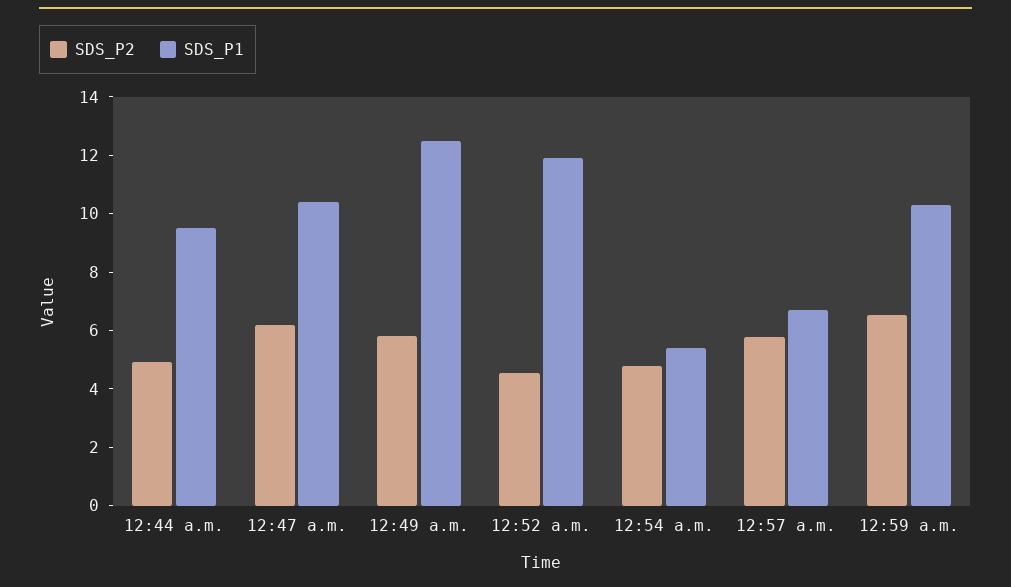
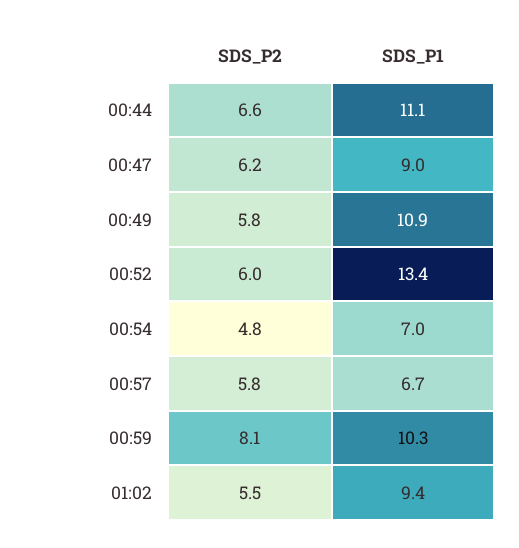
SDS_P2, 12:44 a.m.: 5 -> 6.6
SDS_P1, 12:44 a.m.: 9.5 -> 11.1
SDS_P1, 12:47 a.m.: 10.5 -> 9
SDS_P1, 12:49 a.m.: 12.5 -> 10.9
SDS_P2, 12:52 a.m.: 4.5 -> 6
SDS_P1, 12:52 a.m.: 12 -> 13.4
SDS_P1, 12:54 a.m.: 5.5 -> 7
SDS_P2, 12:59 a.m.: 6.5 -> 8.1
SDS_P2, 01:02: none -> 5.5
SDS_P1, 01:02: none -> 9.4

